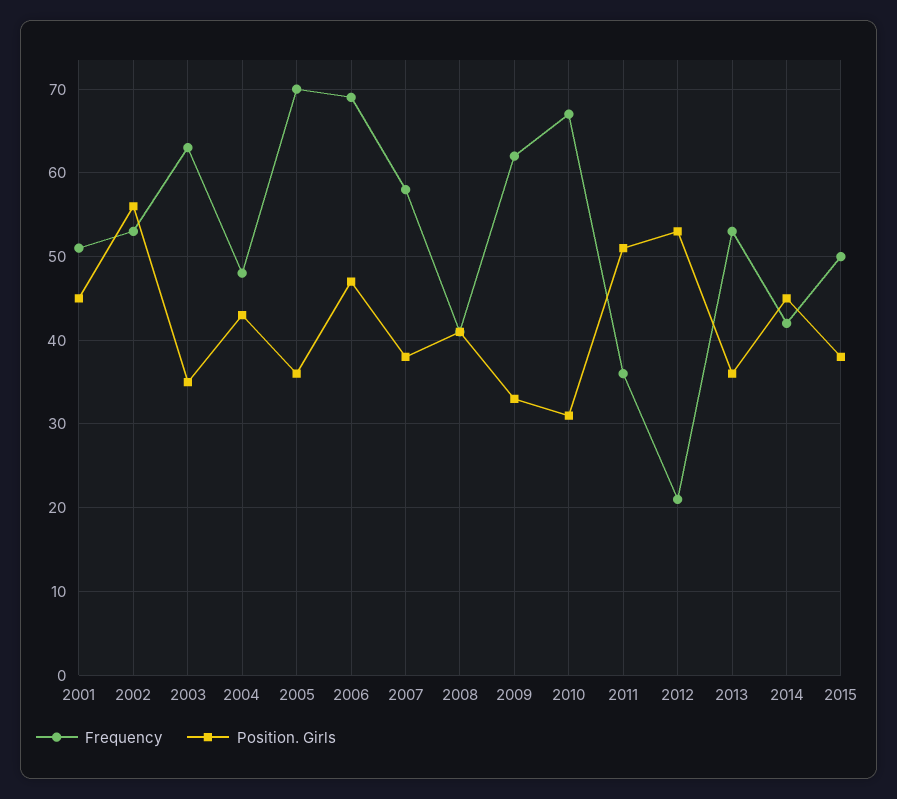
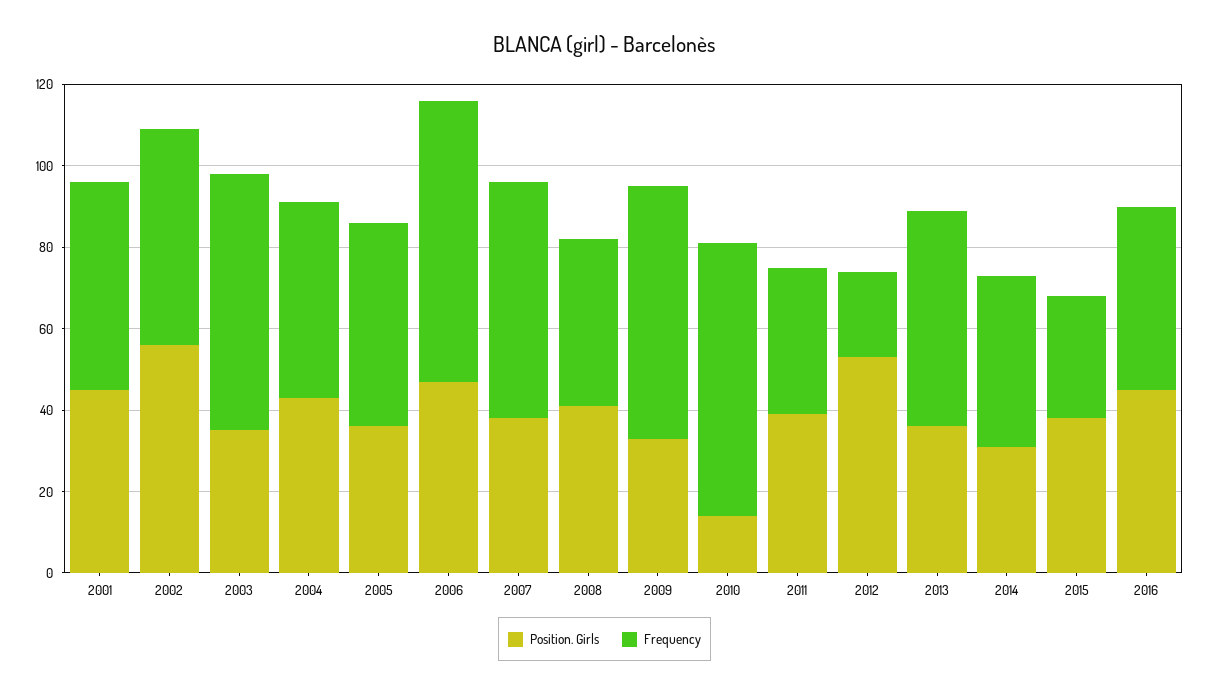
Frequency, 2005: 70 -> 50
Position. Girls, 2010: 31 -> 15
Position. Girls, 2011: 51 -> 40
Position. Girls, 2014: 45 -> 30
Frequency, 2015: 50 -> 30
Position. Girls, 2016: none -> 45
Frequency, 2016: none -> 45

